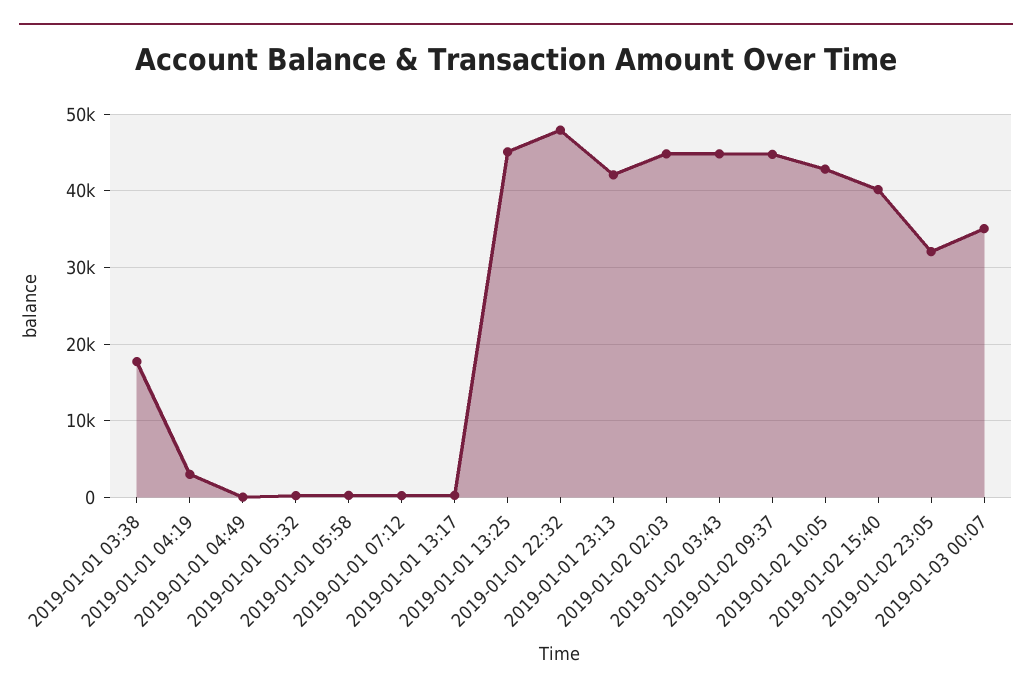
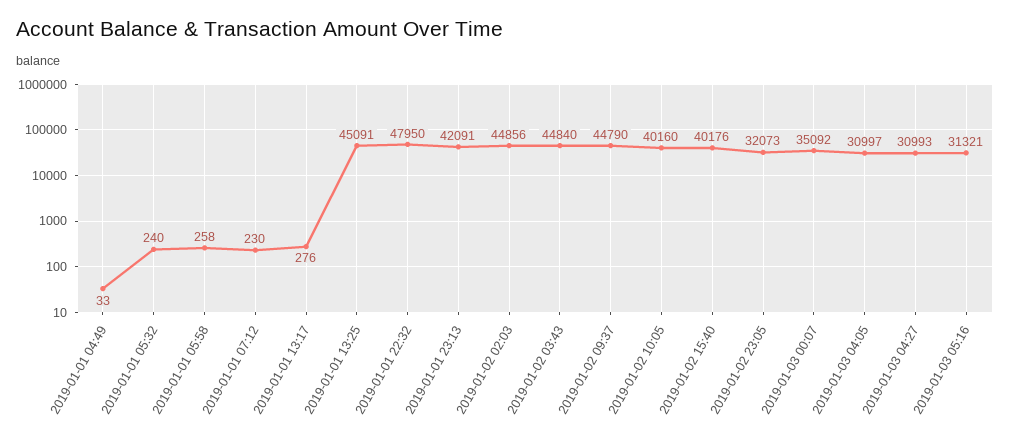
2019-01-01 03:38: 18000 -> none
2019-01-01 04:19: 3000 -> none
2019-01-02 10:05: 43000 -> 40160
2019-01-03 04:05: none -> 30997
2019-01-03 04:27: none -> 30993
2019-01-03 05:16: none -> 31321

